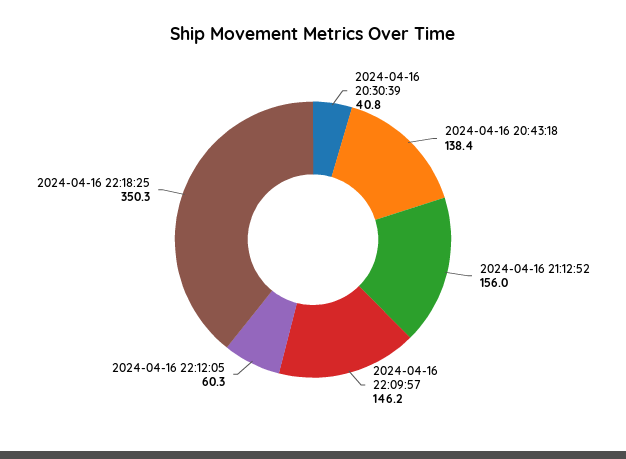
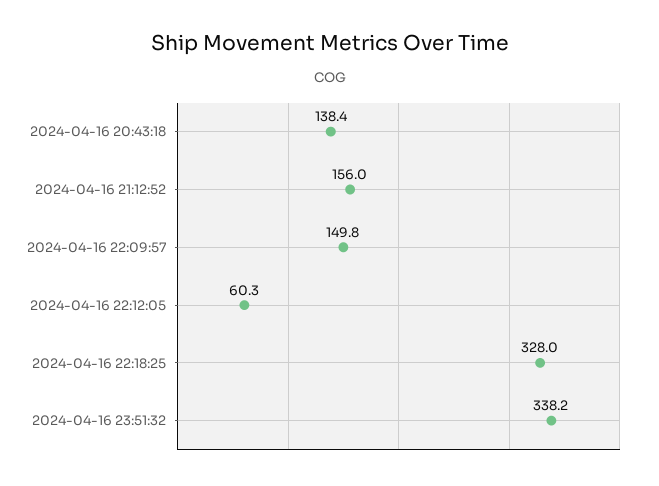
2024-04-16 20:30:39: 40.8 -> none
2024-04-16 22:09:57: 146.2 -> 149.8
2024-04-16 22:18:25: 350.3 -> 328
2024-04-16 23:51:32: none -> 338.2

